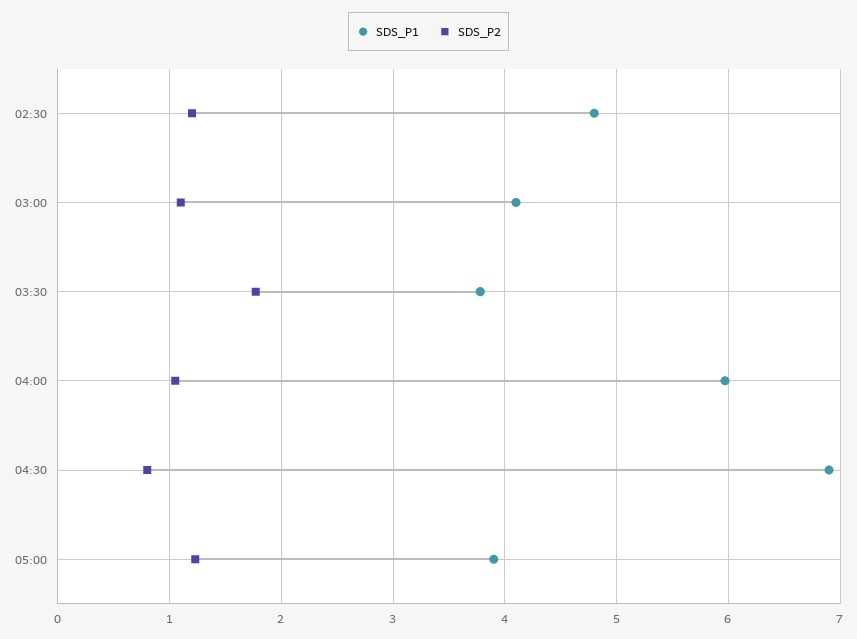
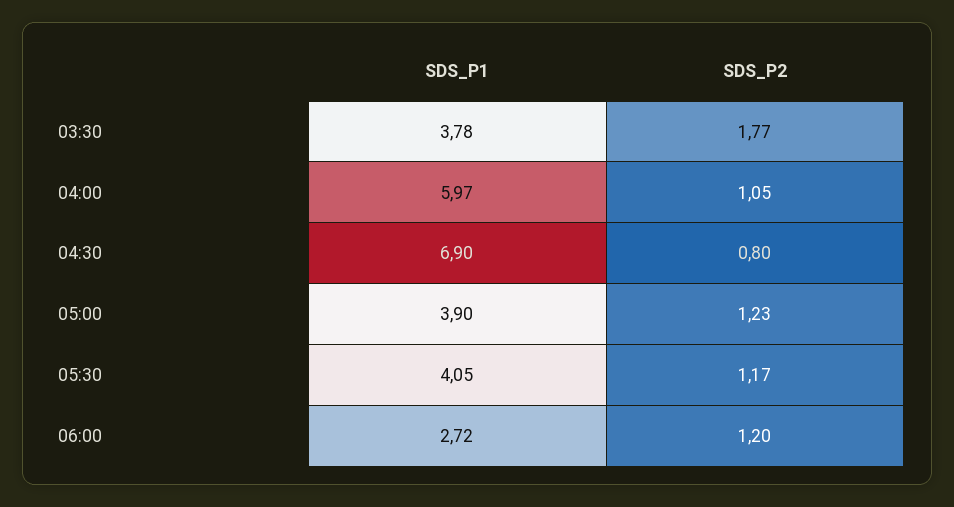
SDS_P1, 02:30: 4.8 -> none
SDS_P2, 02:30: 1.2 -> none
SDS_P1, 03:00: 4.1 -> none
SDS_P2, 03:00: 1.1 -> none
SDS_P1, 05:30: none -> 4.05
SDS_P2, 05:30: none -> 1.17
SDS_P1, 06:00: none -> 2.72
SDS_P2, 06:00: none -> 1.2

